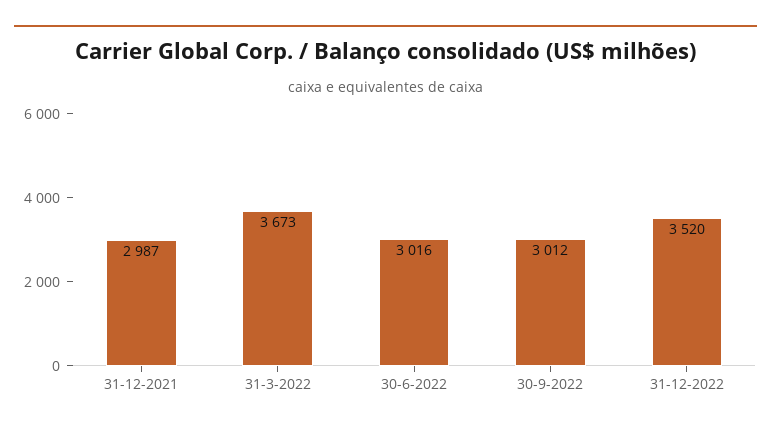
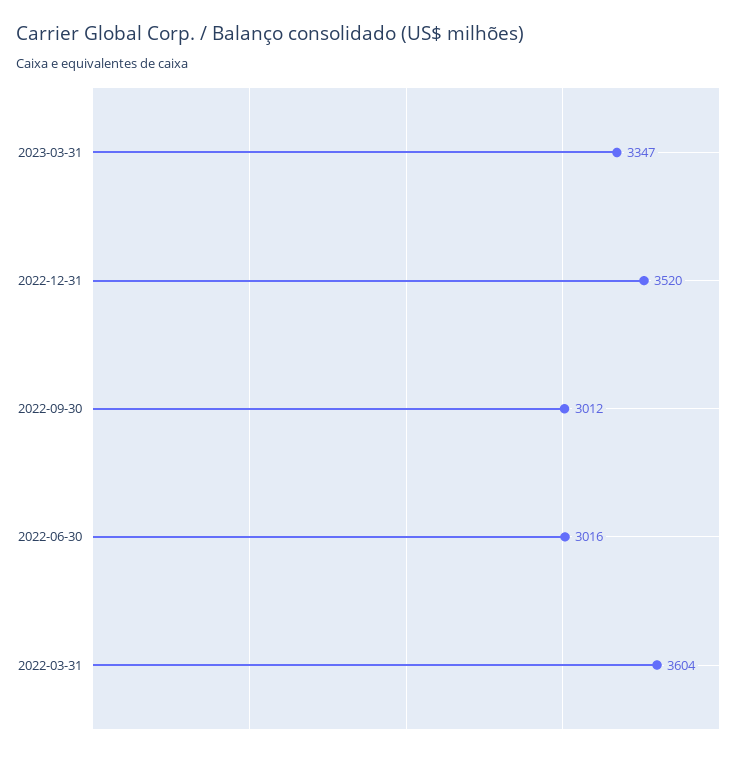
31-12-2021: 2987 -> none
31-3-2022: 3673 -> 3604
2023-03-31: none -> 3347

